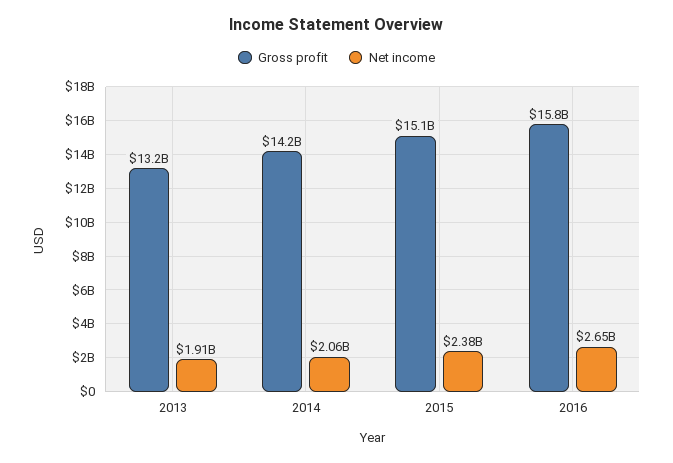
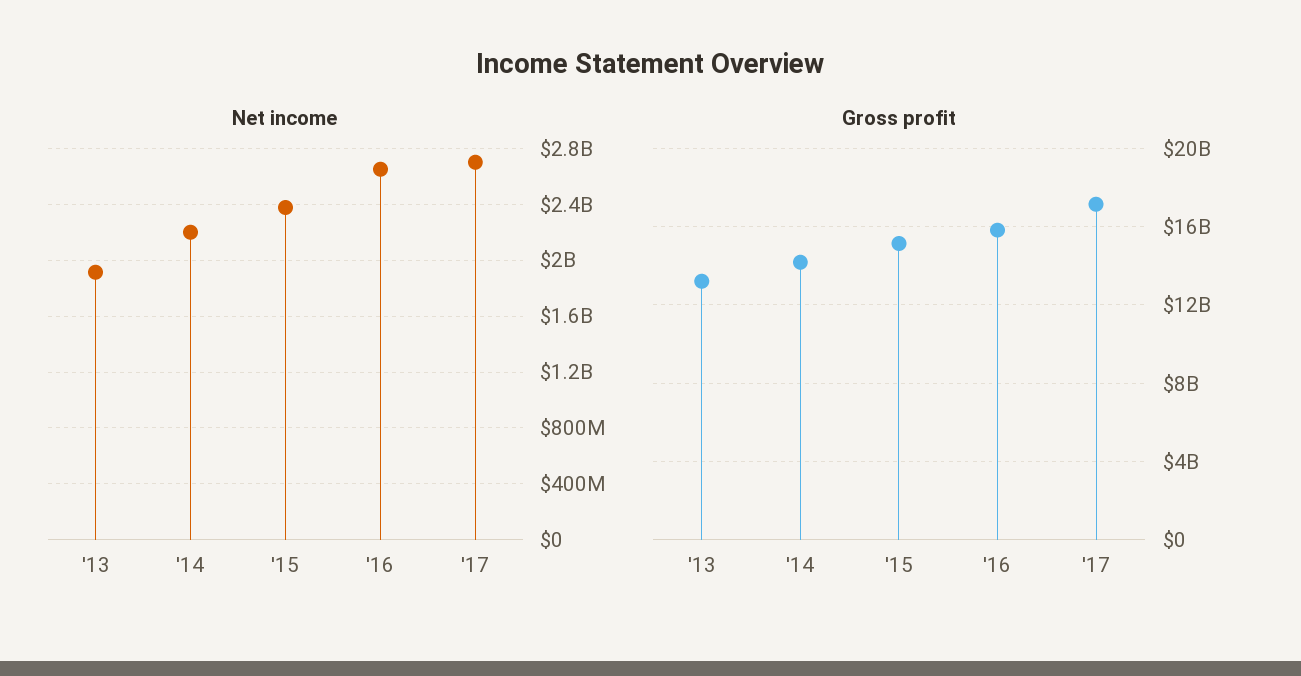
Net income, 2014: 2060000000 -> 2200000000
Net income, '17: none -> 2700000000
Gross profit, '17: none -> 17000000000

